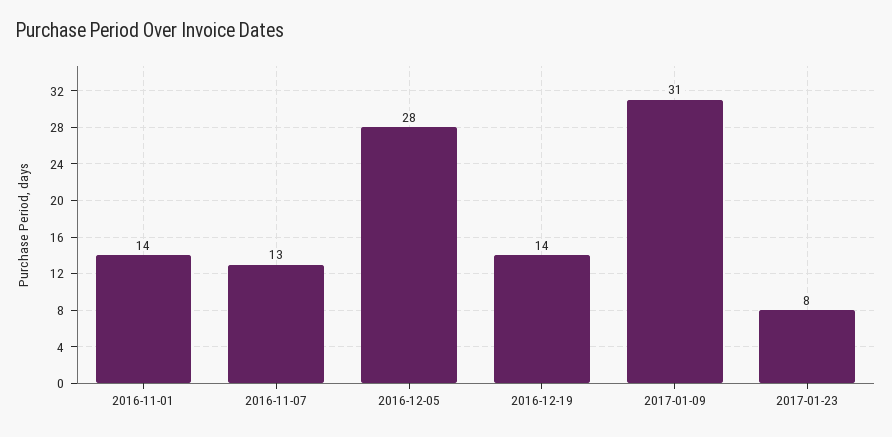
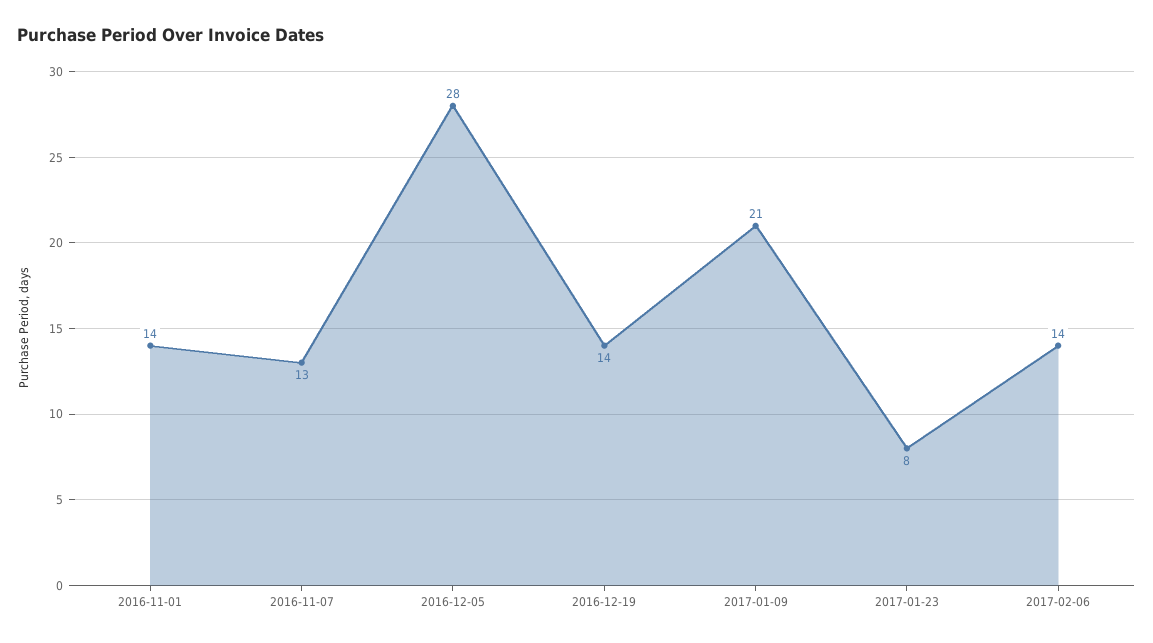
2017-01-09: 31 -> 21
2017-02-06: none -> 14

